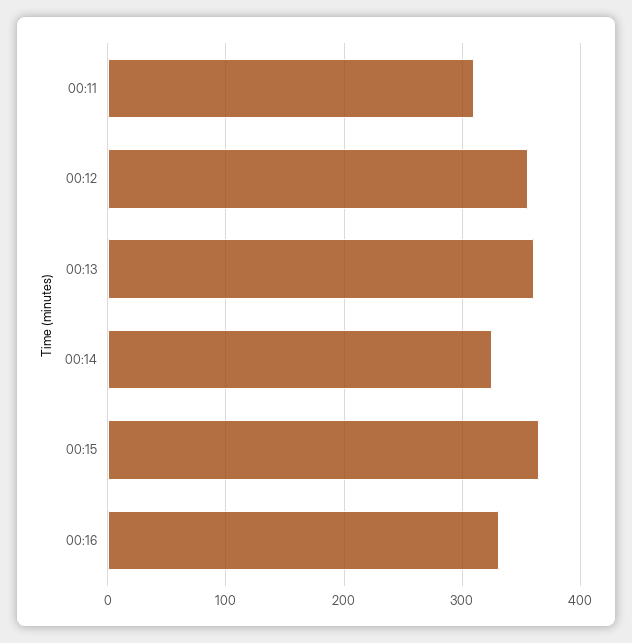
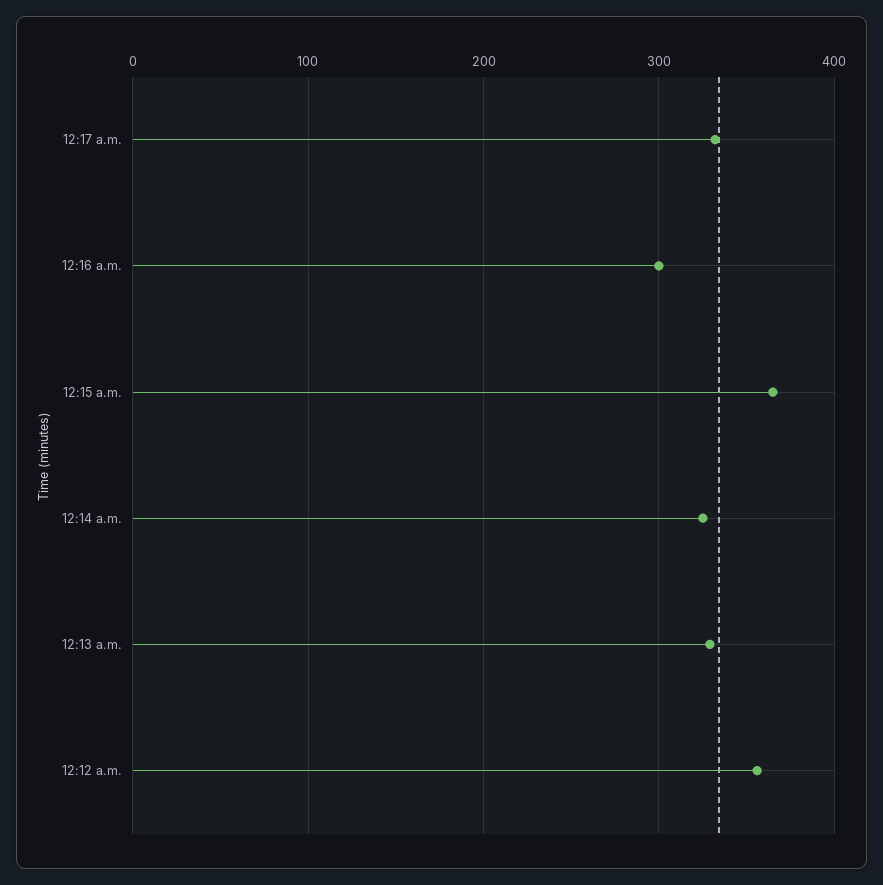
00:11: 310 -> none
00:13: 360 -> 330
00:16: 330 -> 300
12:17 a.m.: none -> 330

